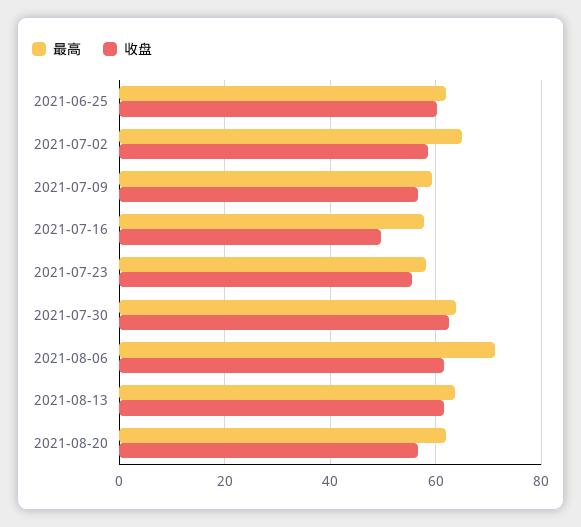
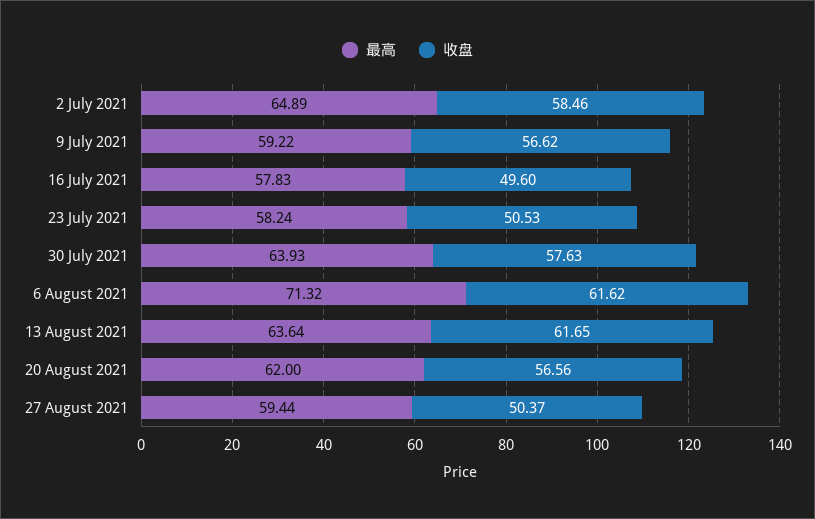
最高, 2021-06-25: 62 -> none
收盘, 2021-06-25: 60 -> none
收盘, 2021-07-23: 56 -> 50.53
收盘, 2021-07-30: 62 -> 57.63
最高, 27 August 2021: none -> 59.44
收盘, 27 August 2021: none -> 50.37

